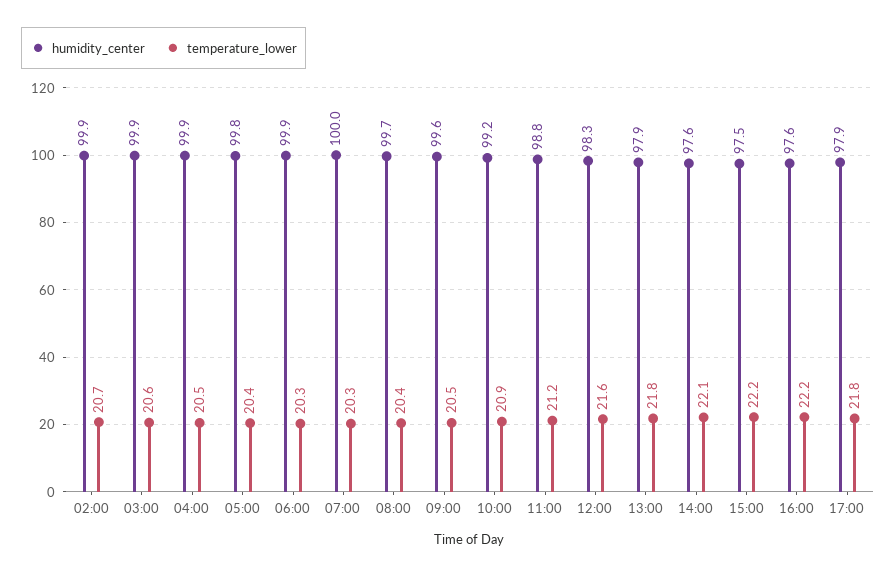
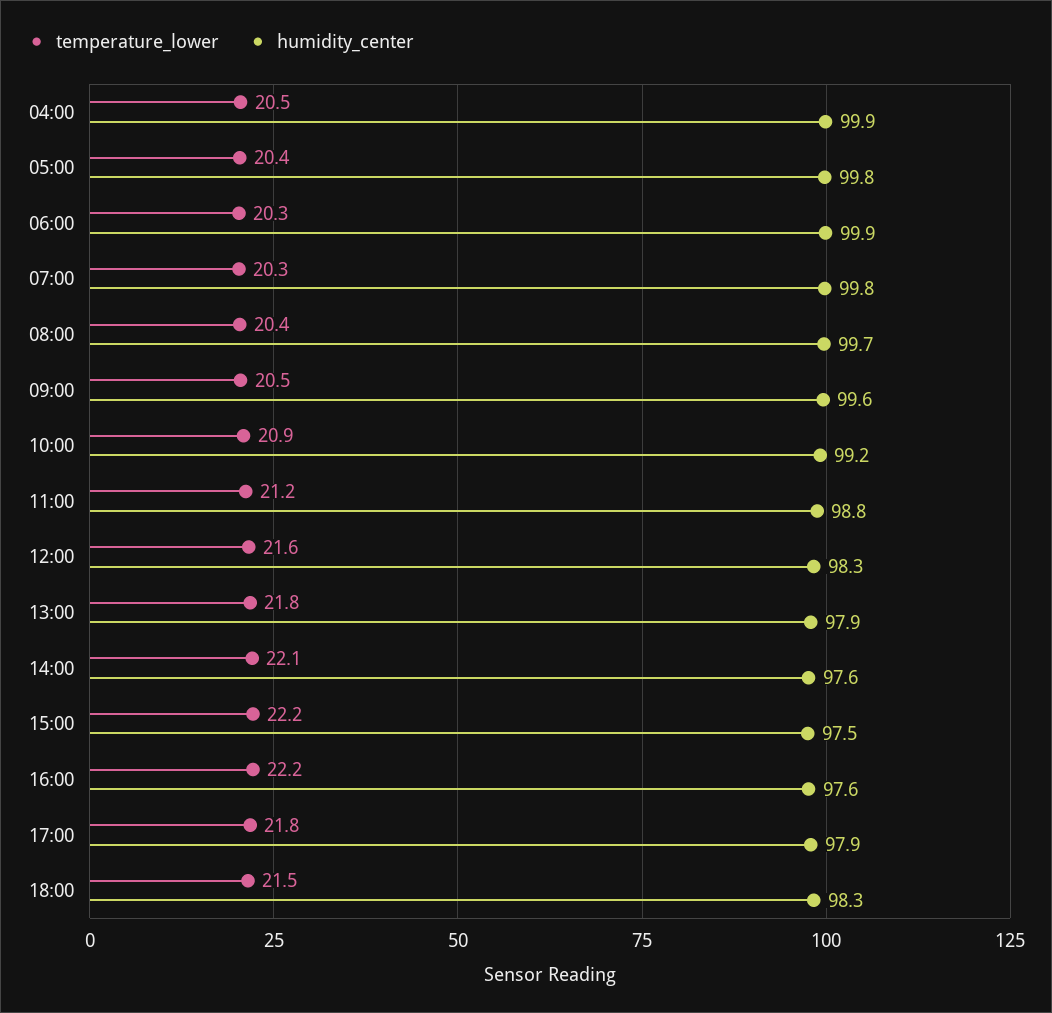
humidity_center, 02:00: 99.9 -> none
temperature_lower, 02:00: 20.7 -> none
humidity_center, 03:00: 99.9 -> none
temperature_lower, 03:00: 20.6 -> none
humidity_center, 07:00: 100 -> 99.8
temperature_lower, 18:00: none -> 21.5
humidity_center, 18:00: none -> 98.3

